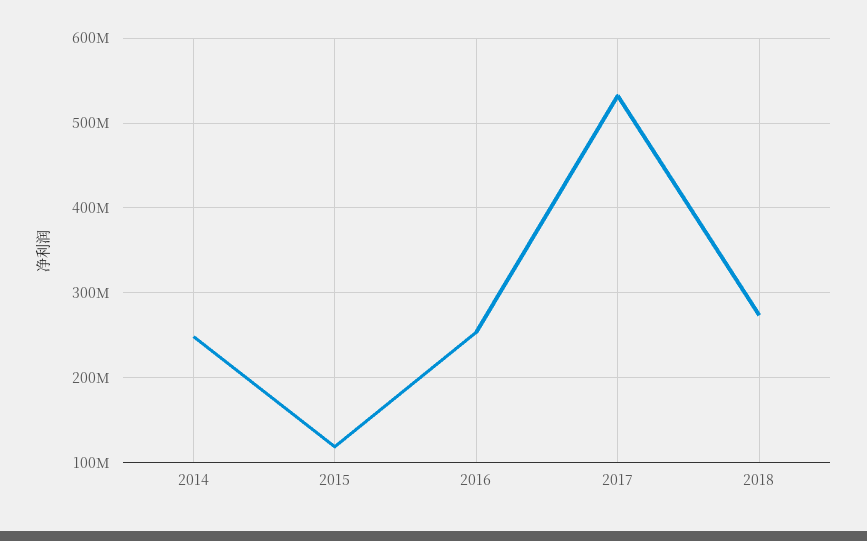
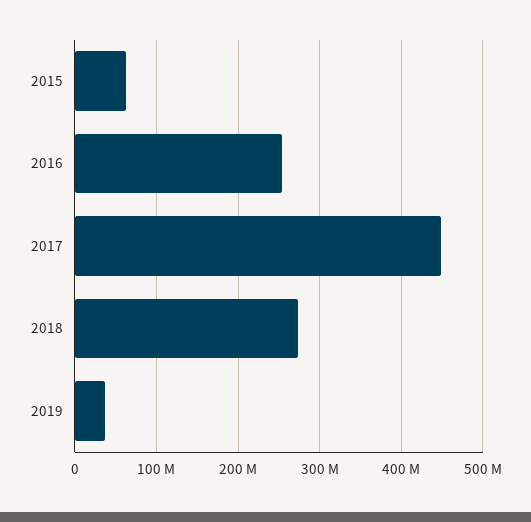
2014: 250000000 -> none
2015: 120000000 -> 60000000
2017: 530000000 -> 450000000
2019: none -> 40000000

